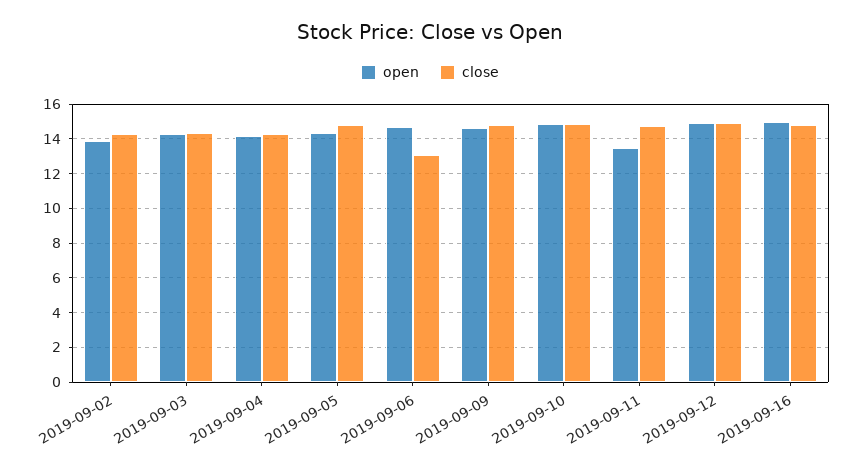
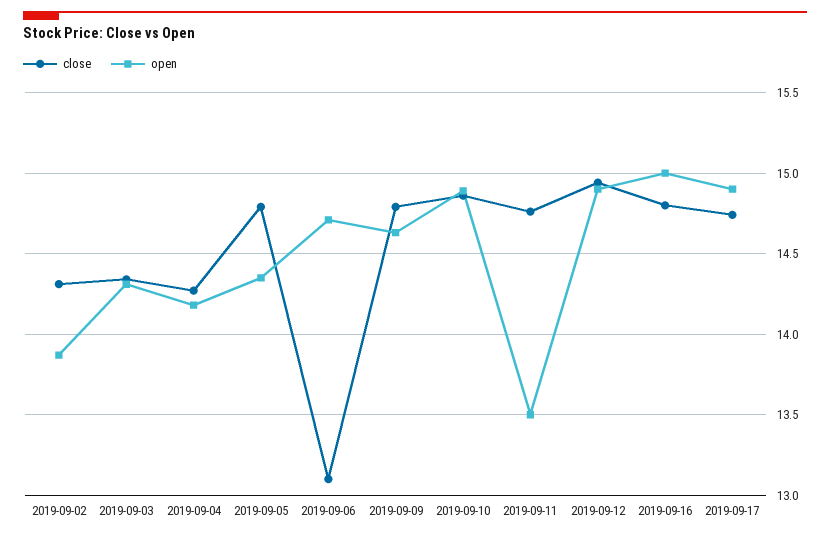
close, 2019-09-17: none -> 14.75
open, 2019-09-17: none -> 14.9

